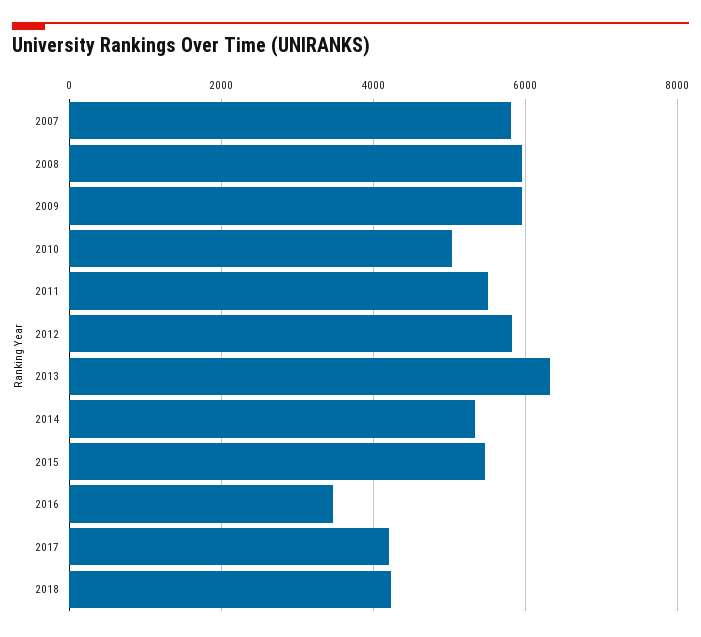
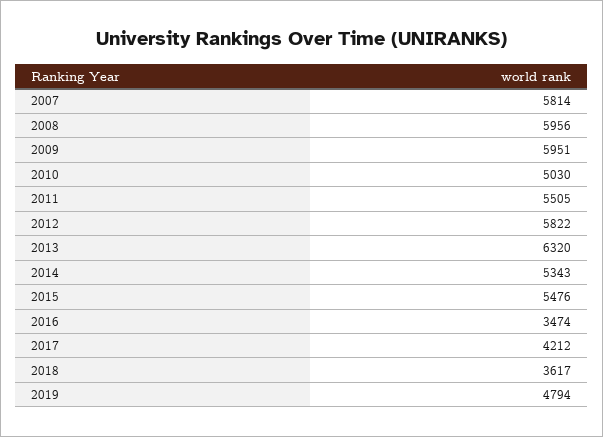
2018: 4200 -> 3617
2019: none -> 4794

